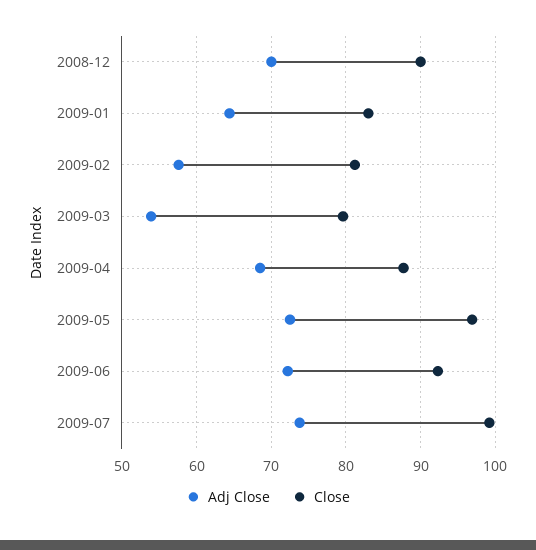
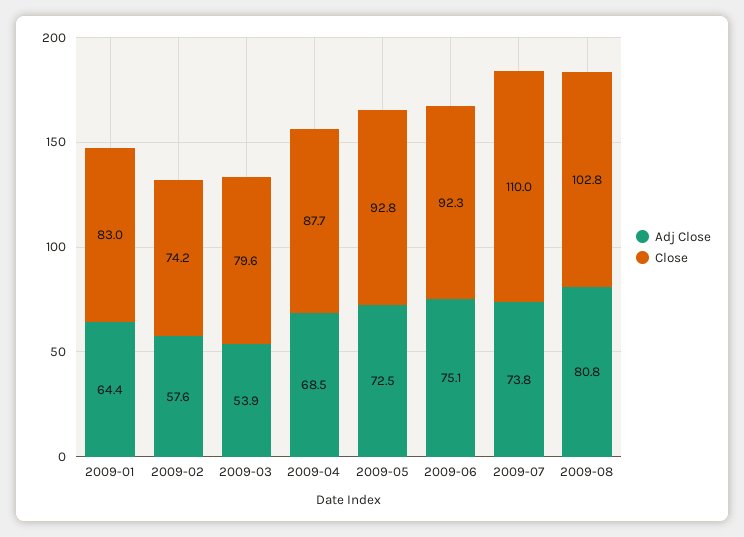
Adj Close, 2008-12: 70 -> none
Close, 2008-12: 90 -> none
Close, 2009-02: 81 -> 74.2
Close, 2009-05: 97 -> 92.8
Adj Close, 2009-06: 72 -> 75.1
Close, 2009-07: 99 -> 110
Adj Close, 2009-08: none -> 80.8
Close, 2009-08: none -> 102.8

